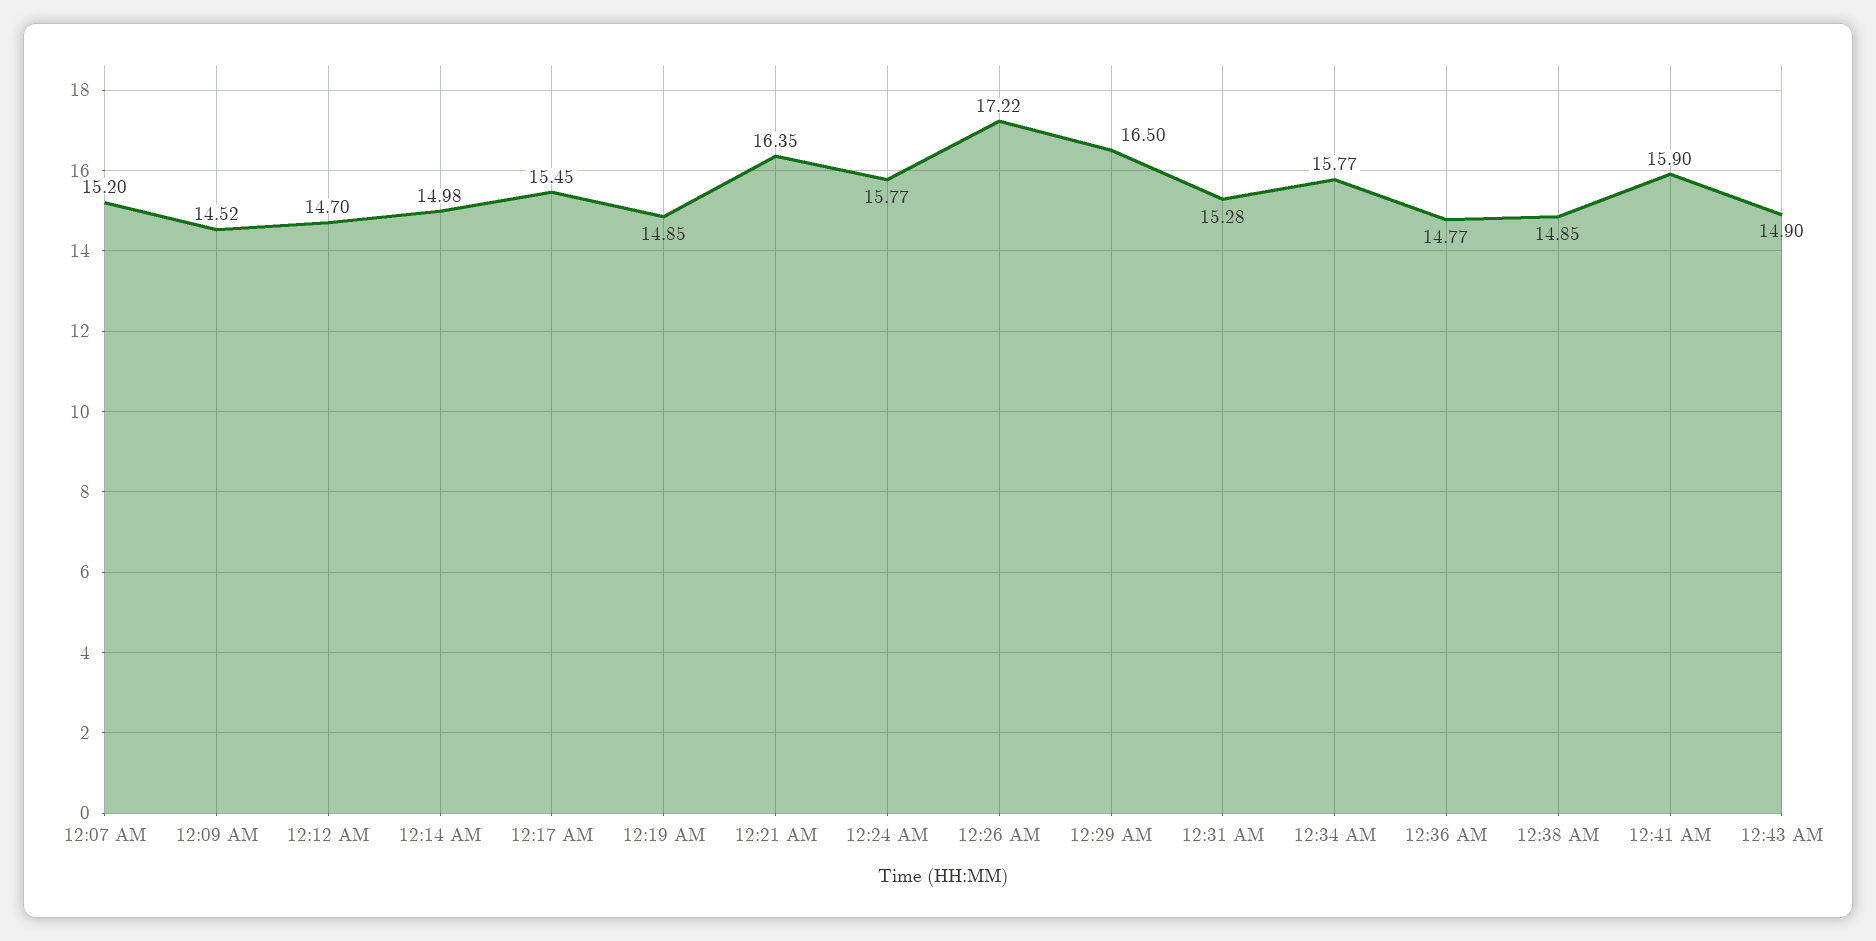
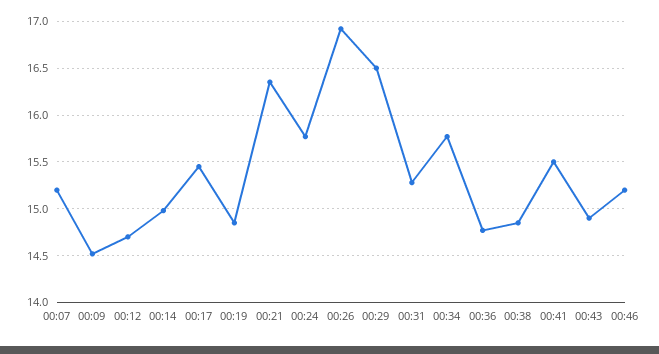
12:26 AM: 17.22 -> 16.9
12:41 AM: 15.9 -> 15.5
00:46: none -> 15.2

